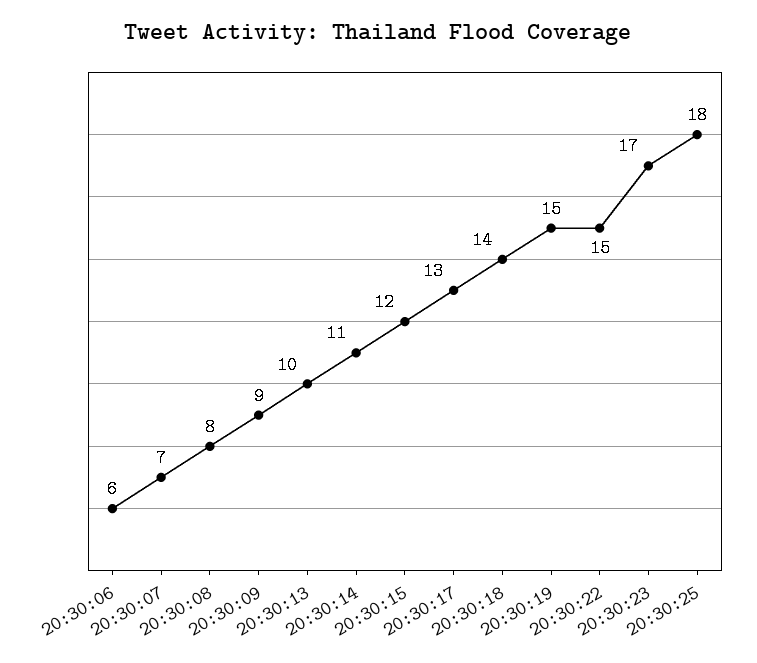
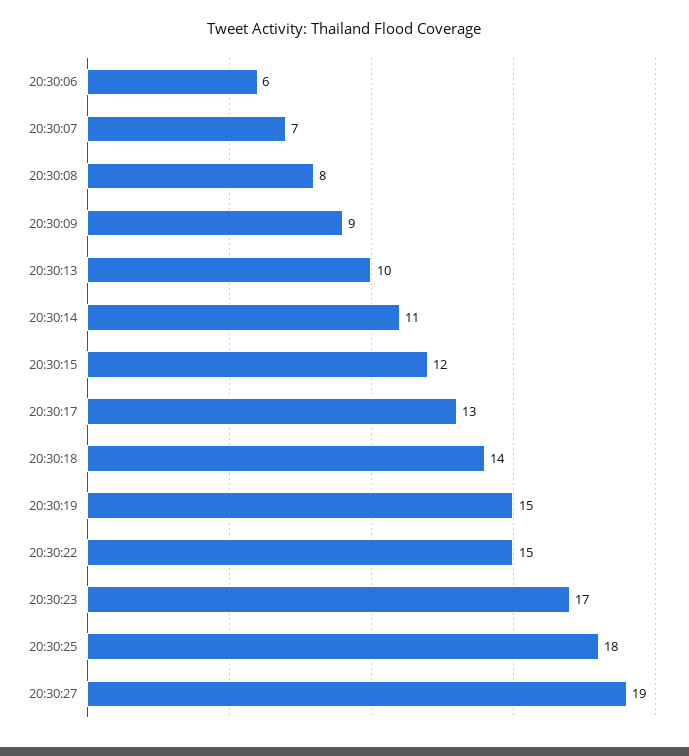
20:30:27: none -> 19

